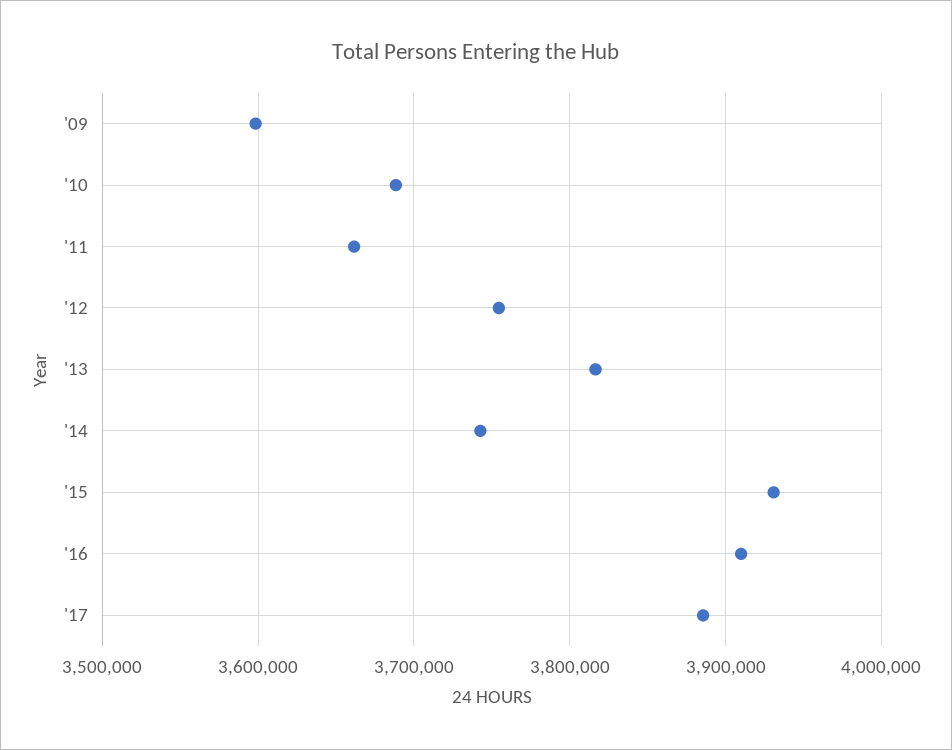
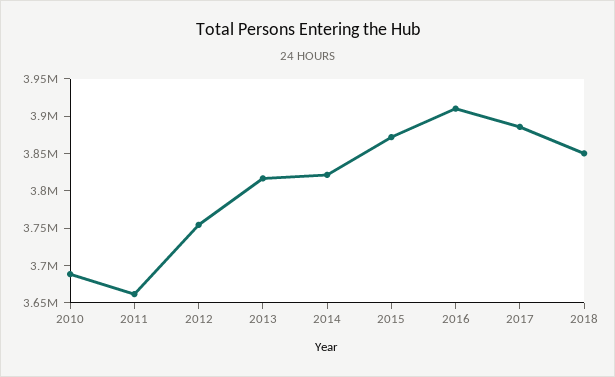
'09: 3600000 -> none
'14: 3740000 -> 3825000
'15: 3930000 -> 3875000
2018: none -> 3850000

